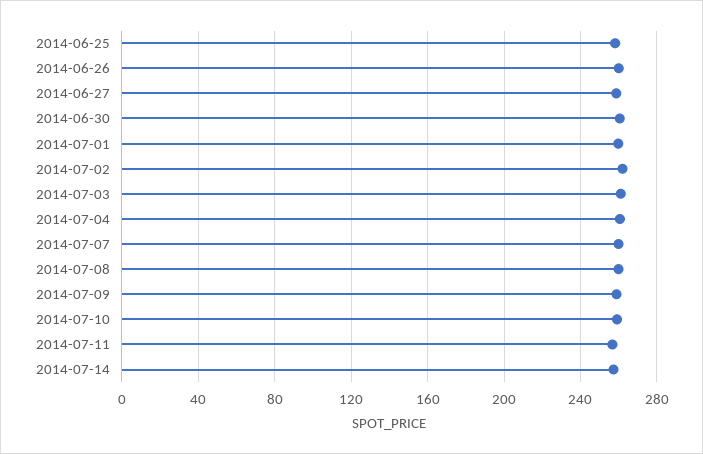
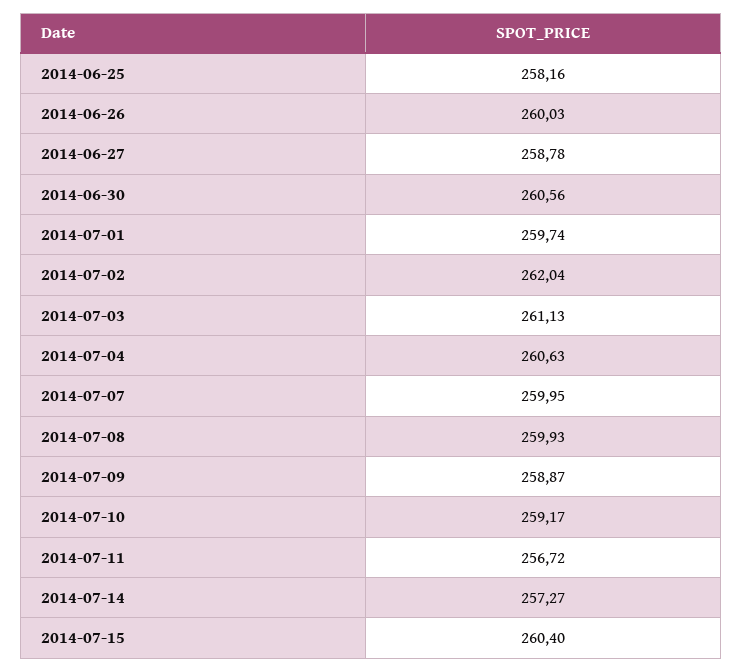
2014-07-15: none -> 260.4

